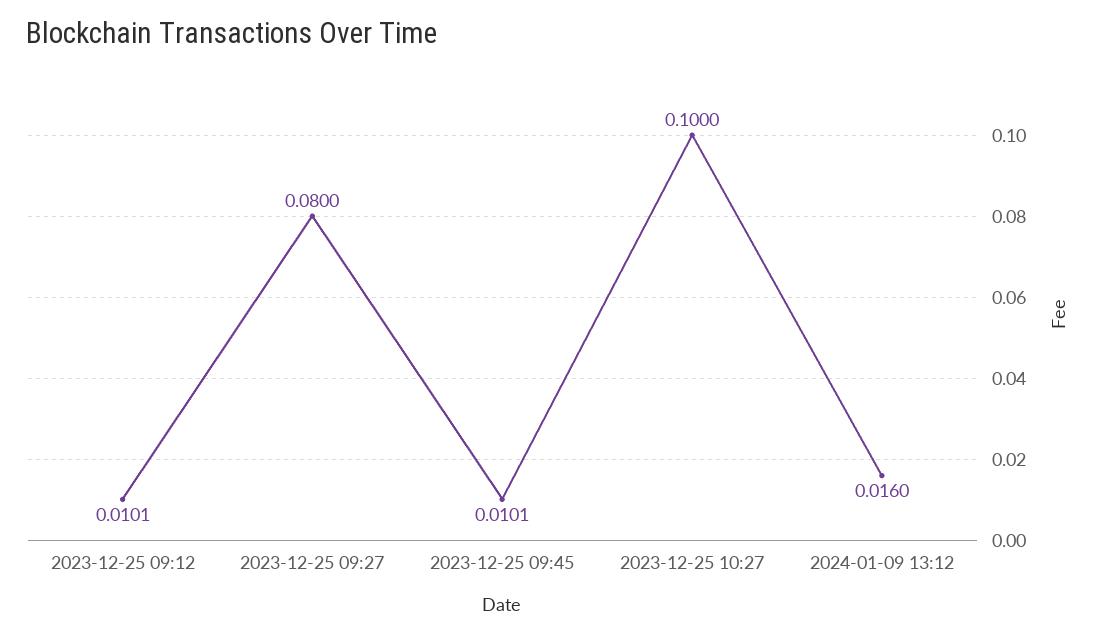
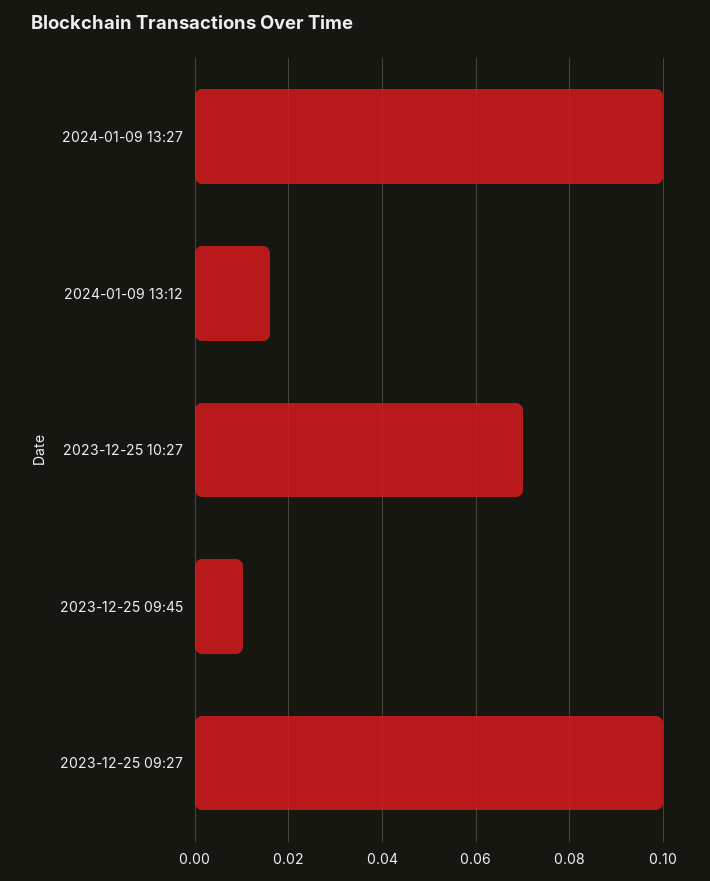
2023-12-25 09:12: 0.0101 -> none
2023-12-25 09:27: 0.08 -> 0.1
2023-12-25 10:27: 0.1 -> 0.07
2024-01-09 13:27: none -> 0.1

